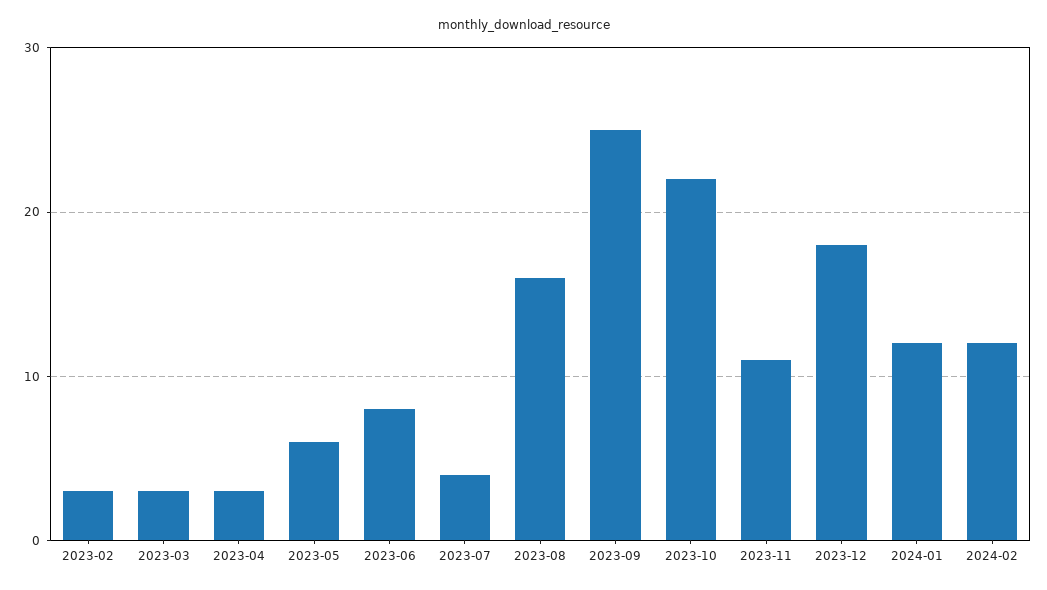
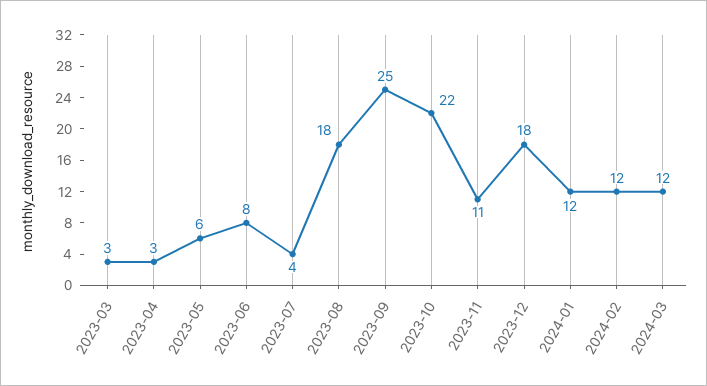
2023-02: 3 -> none
2023-08: 16 -> 18
2024-03: none -> 12

